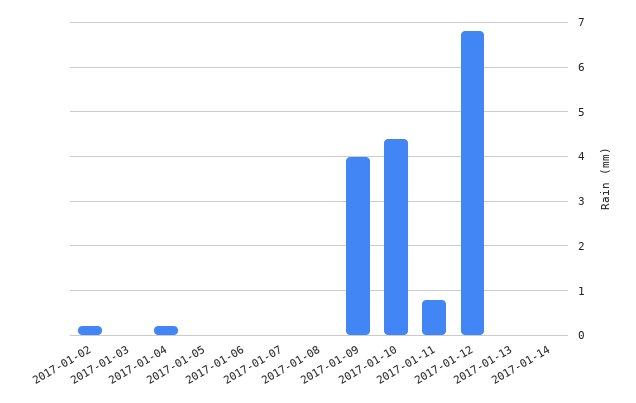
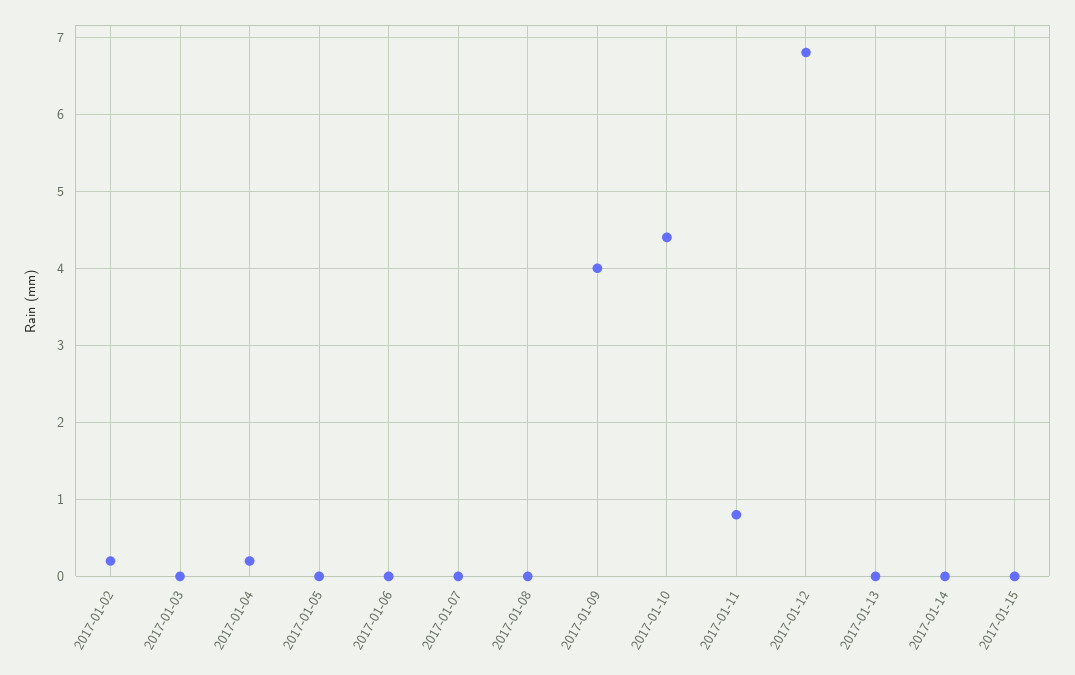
2017-01-15: none -> 0

